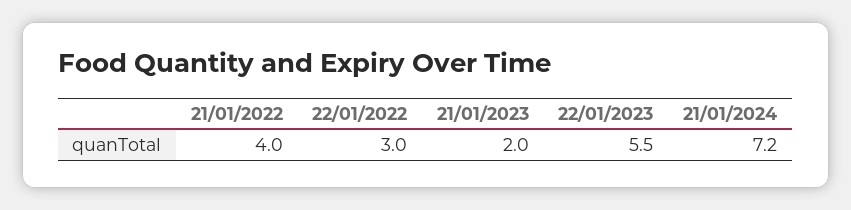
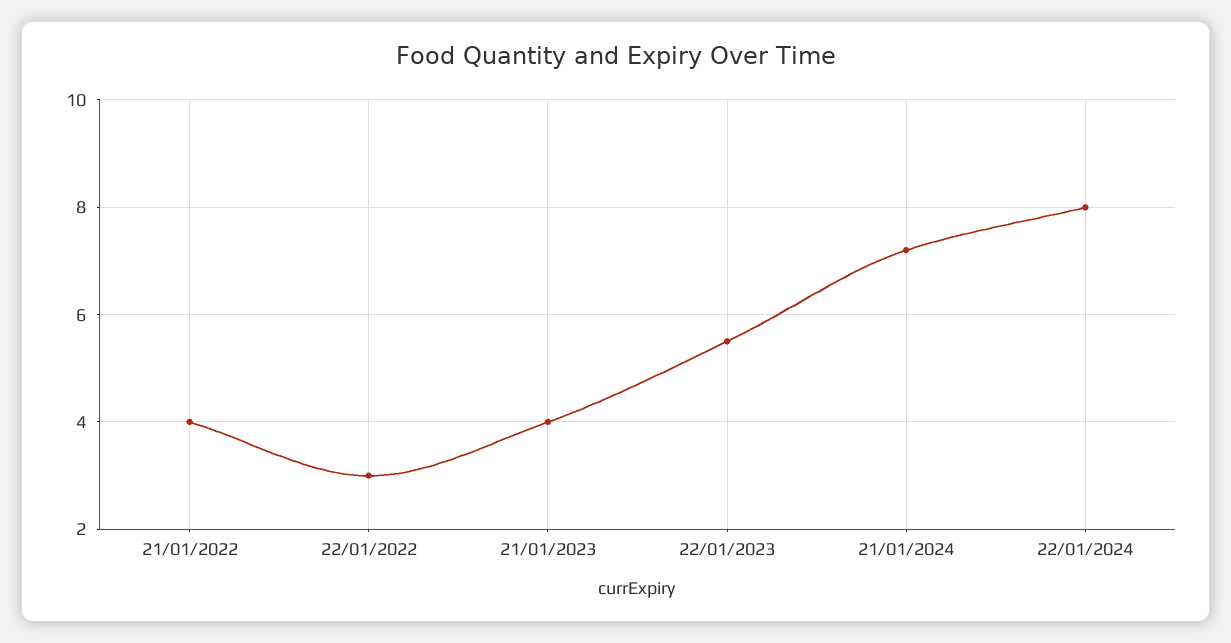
21/01/2023: 2 -> 4
22/01/2024: none -> 8

